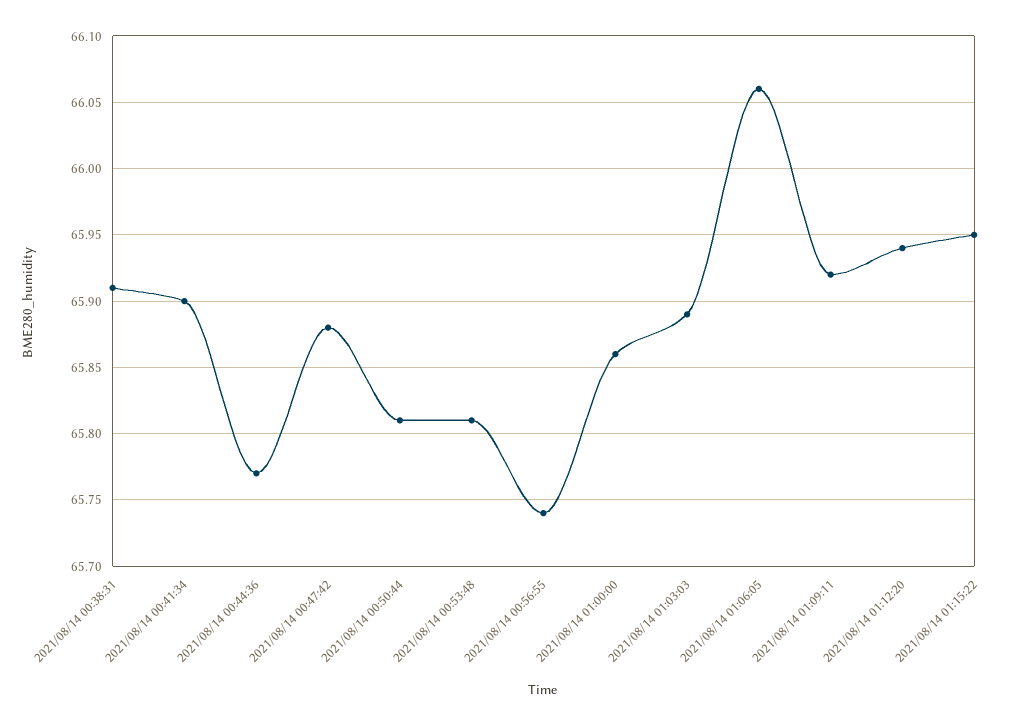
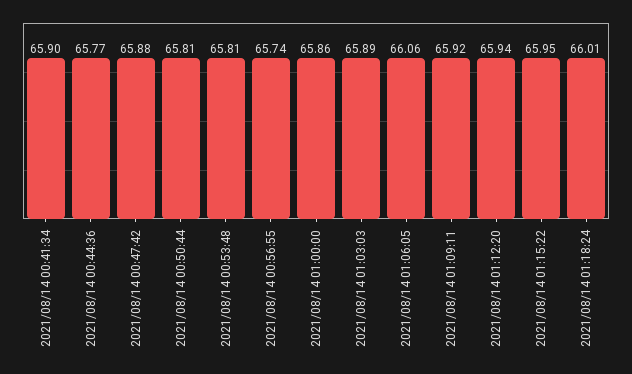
2021/08/14 00:38:31: 65.91 -> none
2021/08/14 01:18:24: none -> 66.01

